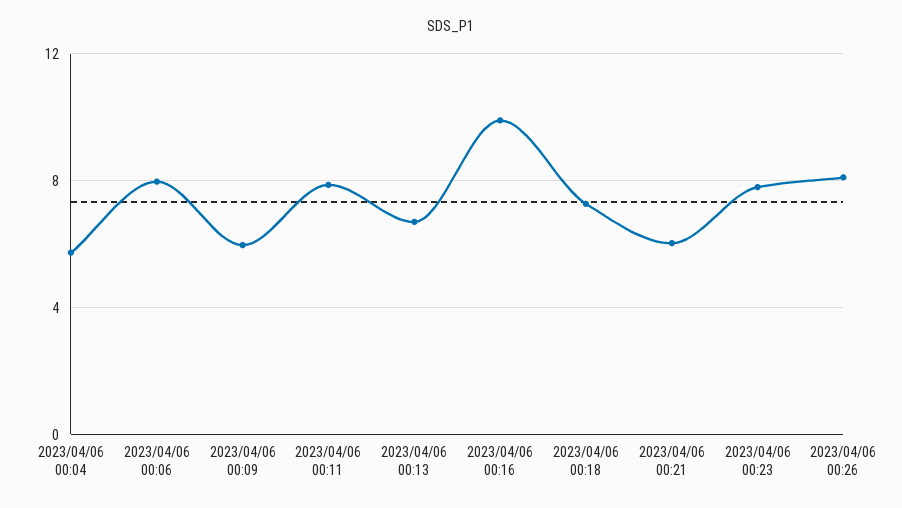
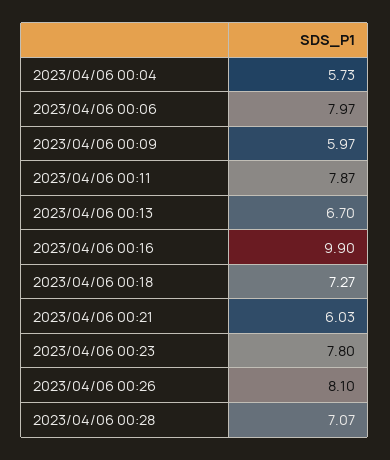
2023/04/06 00:28: none -> 7.07

